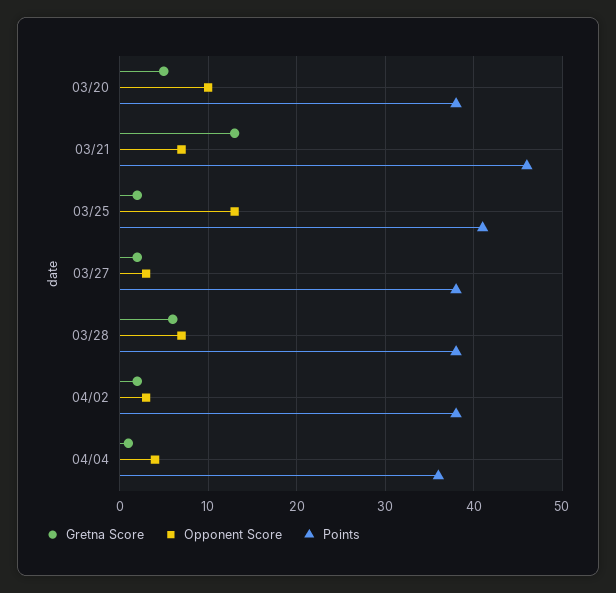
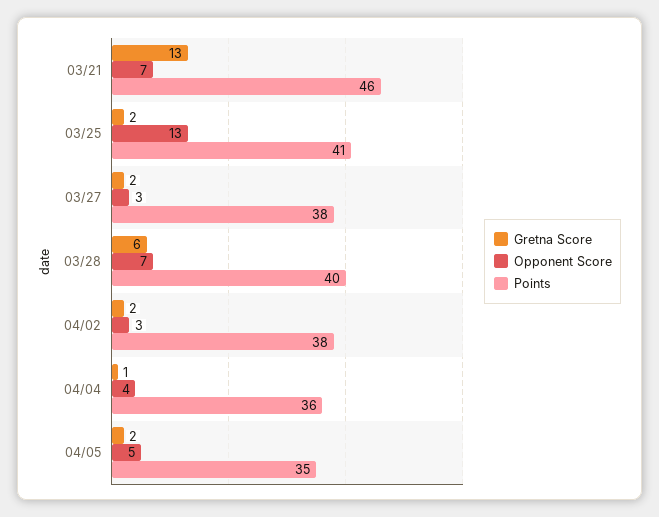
Gretna Score, 03/20: 5 -> none
Opponent Score, 03/20: 10 -> none
Points, 03/20: 38 -> none
Points, 03/28: 38 -> 40
Gretna Score, 04/05: none -> 2
Opponent Score, 04/05: none -> 5
Points, 04/05: none -> 35

